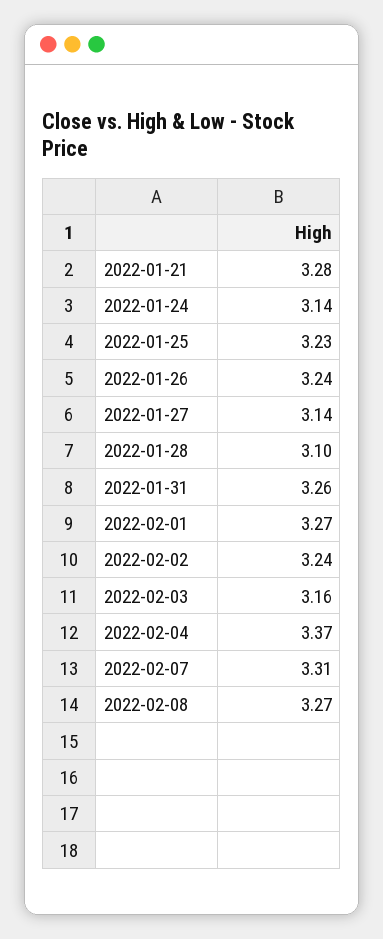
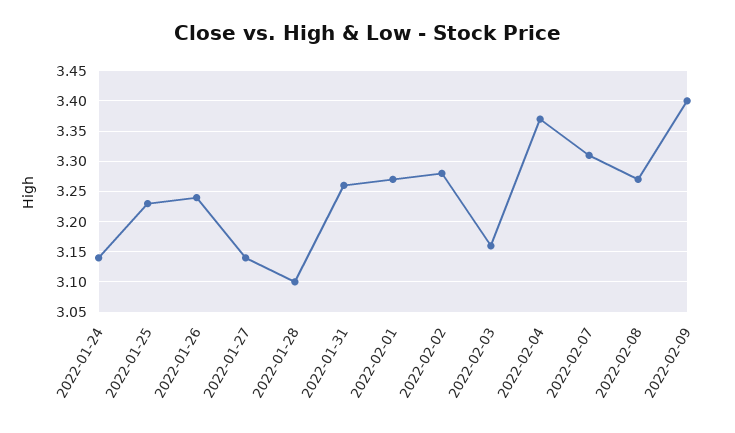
2022-01-21: 3.28 -> none
2022-02-02: 3.24 -> 3.28
2022-02-09: none -> 3.4

